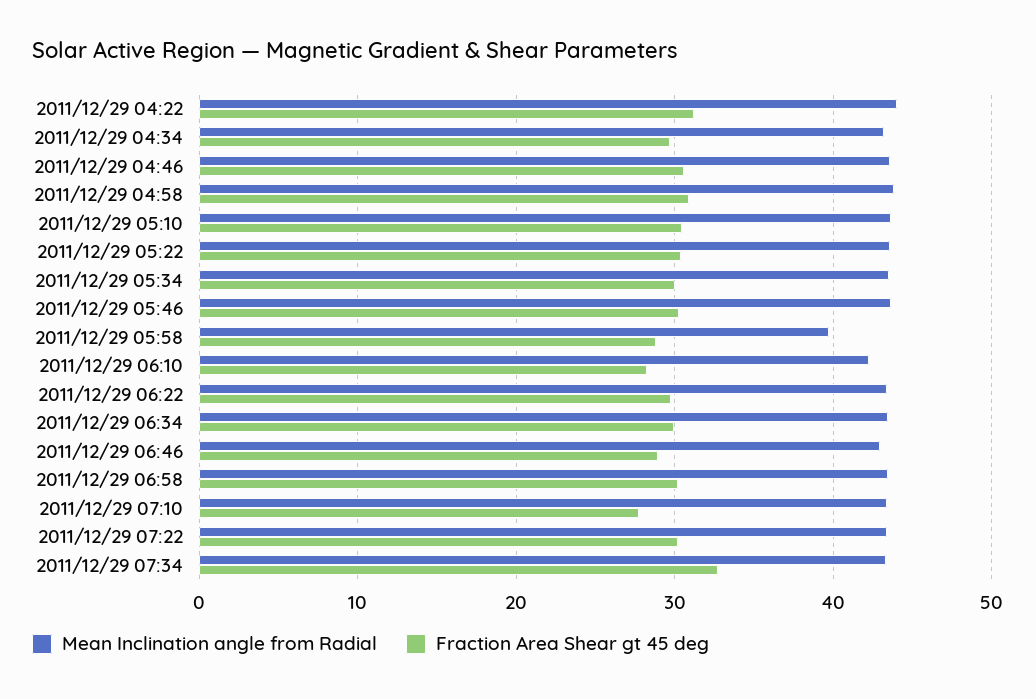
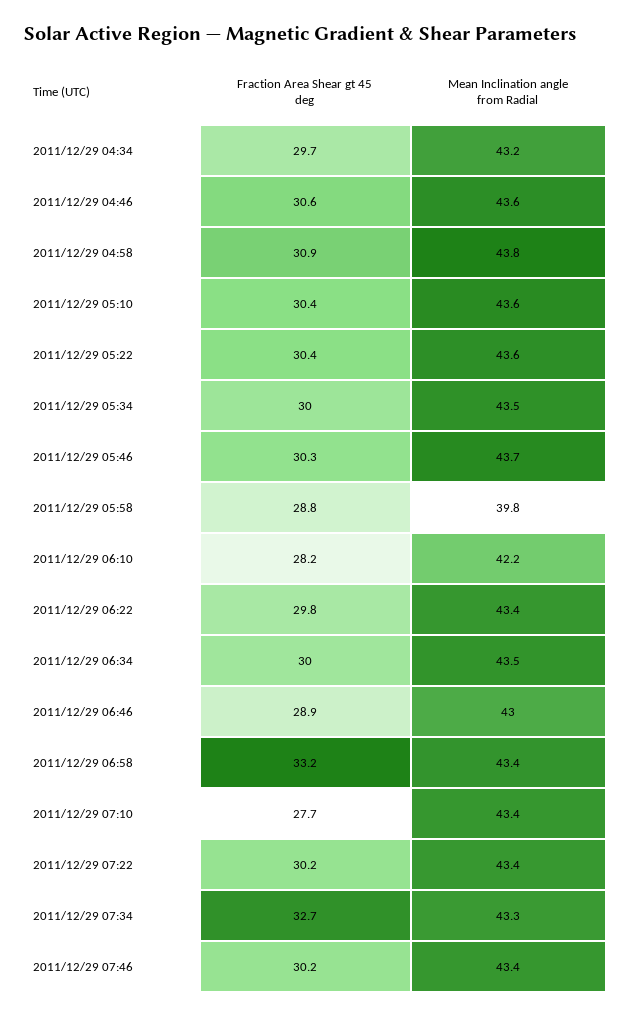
Mean Inclination angle from Radial, 2011/12/29 04:22: 44 -> none
Fraction Area Shear gt 45 deg, 2011/12/29 04:22: 31 -> none
Fraction Area Shear gt 45 deg, 2011/12/29 06:58: 30 -> 33.2
Fraction Area Shear gt 45 deg, 2011/12/29 07:46: none -> 30.2
Mean Inclination angle from Radial, 2011/12/29 07:46: none -> 43.4

